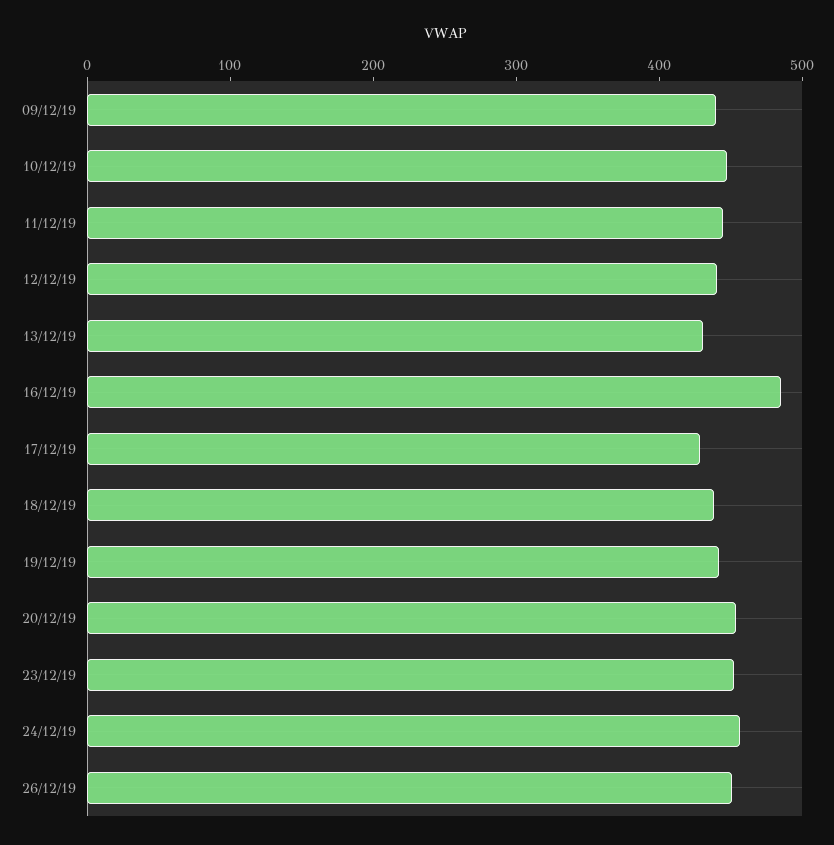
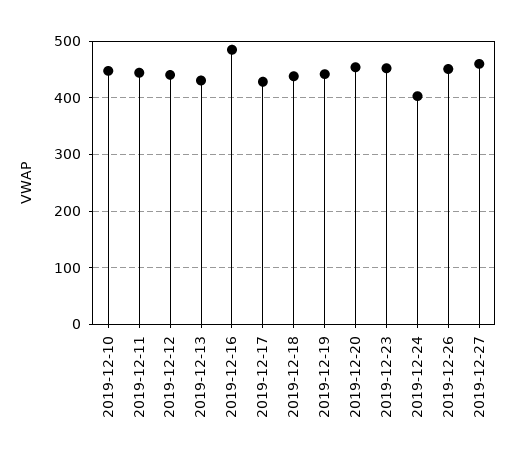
09/12/19: 440 -> none
24/12/19: 460 -> 400
2019-12-27: none -> 460

